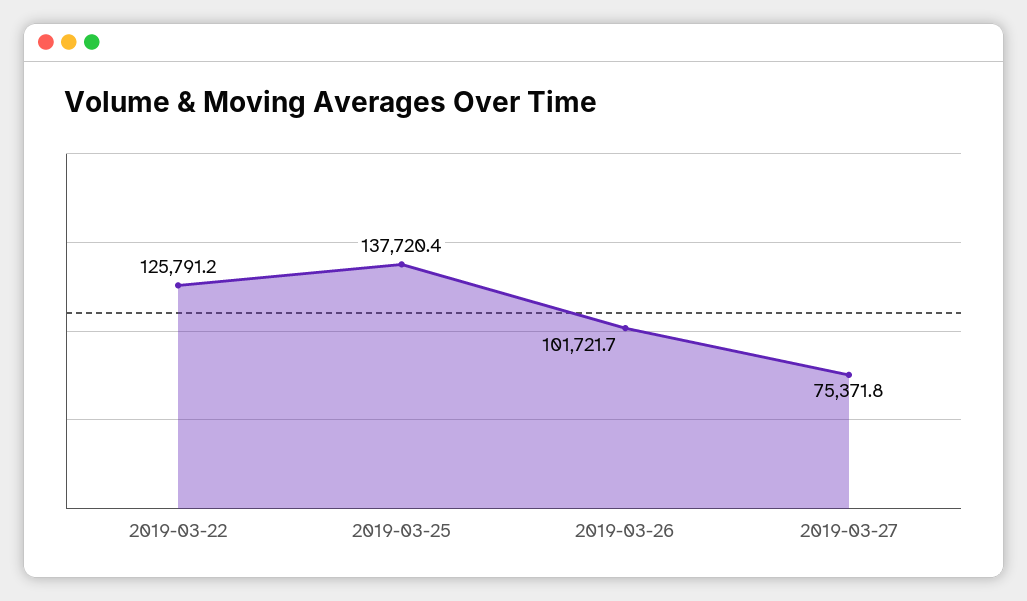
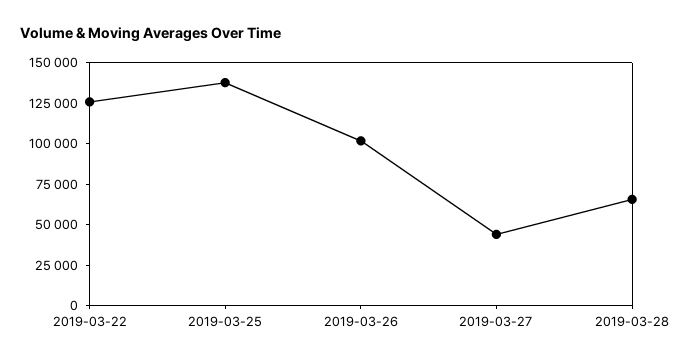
2019-03-27: 75371.8 -> 45000
2019-03-28: none -> 65000

